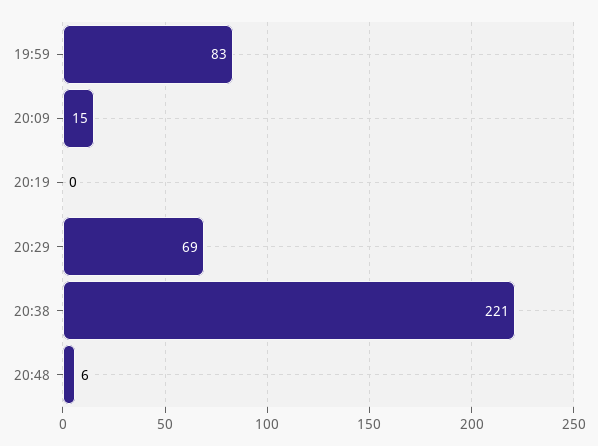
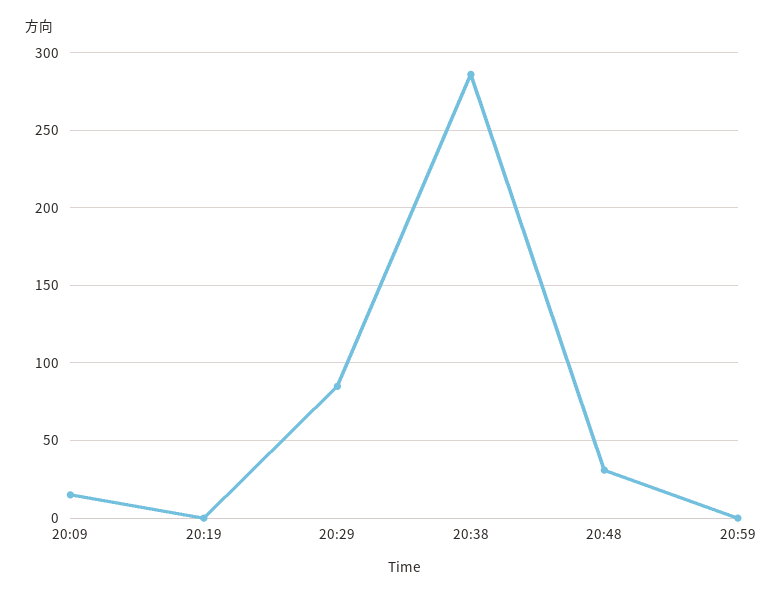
19:59: 83 -> none
20:29: 69 -> 85
20:38: 221 -> 285
20:48: 6 -> 30
20:59: none -> 0

